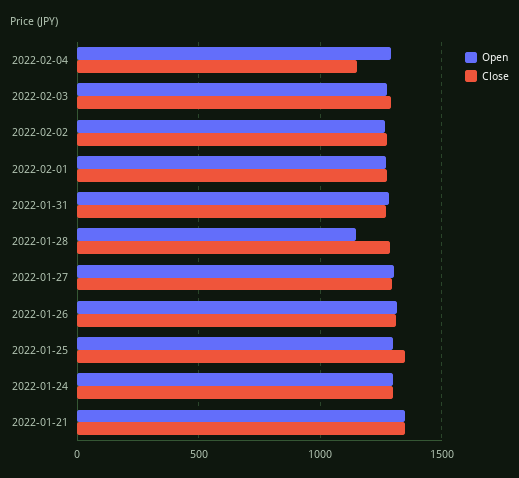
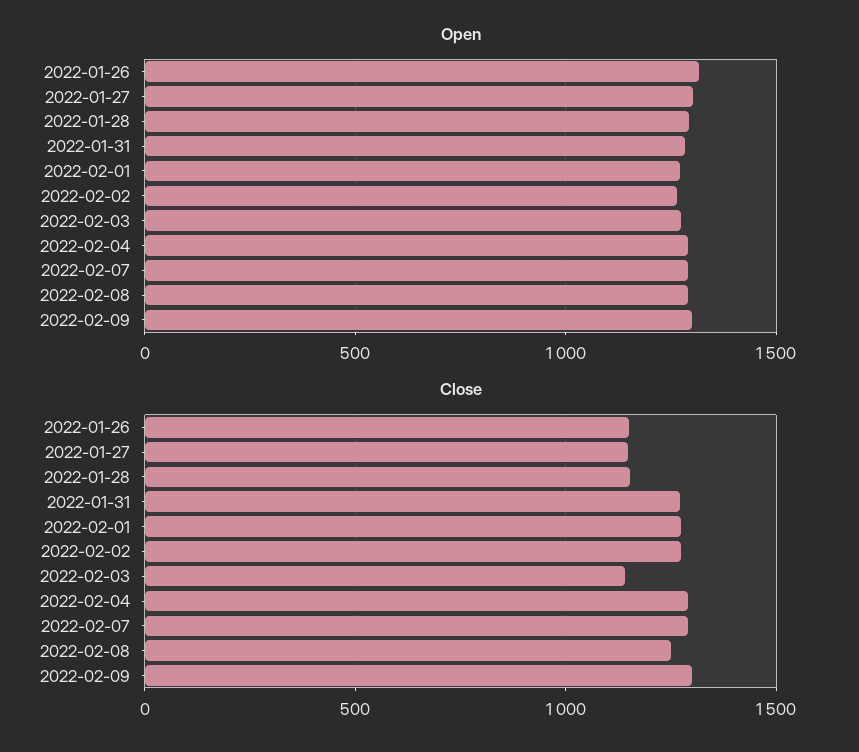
Close, 2022-02-04: 1150 -> 1300
Close, 2022-02-03: 1300 -> 1150
Open, 2022-01-28: 1150 -> 1300
Close, 2022-01-28: 1300 -> 1150
Close, 2022-01-27: 1300 -> 1150
Close, 2022-01-26: 1300 -> 1150
Open, 2022-01-25: 1300 -> none
Close, 2022-01-25: 1350 -> none
Open, 2022-01-24: 1300 -> none
Close, 2022-01-24: 1300 -> none
Open, 2022-01-21: 1350 -> none
Close, 2022-01-21: 1350 -> none
Open, 2022-02-07: none -> 1300
Open, 2022-02-08: none -> 1300
Open, 2022-02-09: none -> 1300
Close, 2022-02-07: none -> 1300
Close, 2022-02-08: none -> 1250
Close, 2022-02-09: none -> 1300

